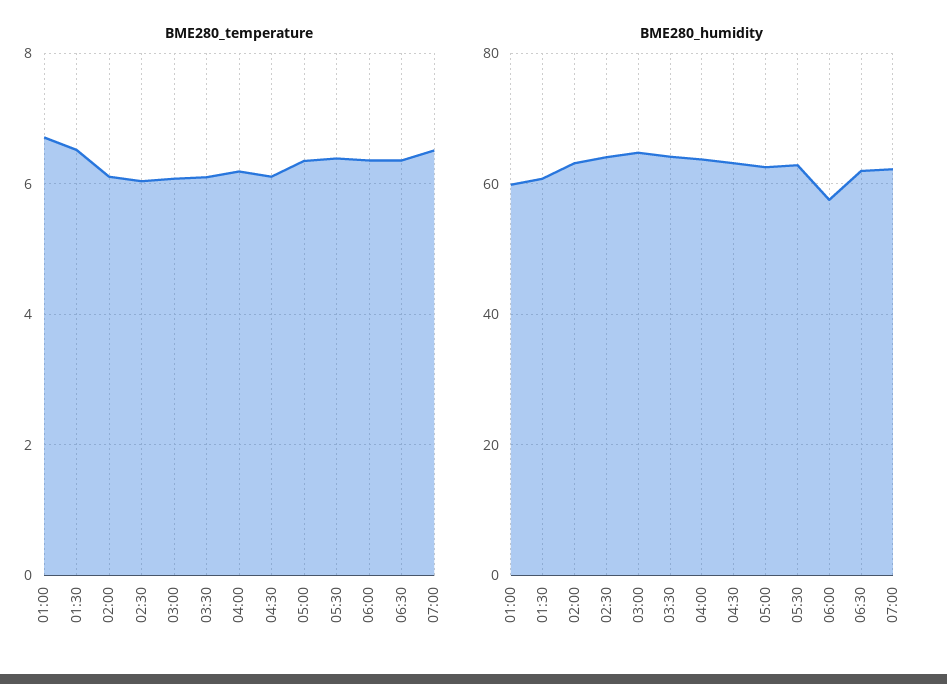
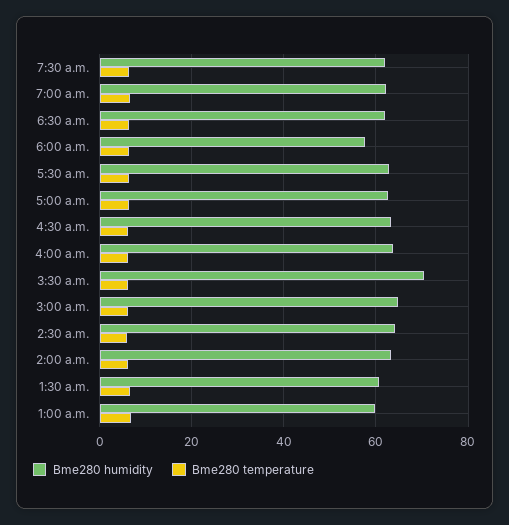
BME280_humidity, 03:30: 64 -> 70
BME280_humidity, 7:30 a.m.: none -> 62
BME280_temperature, 7:30 a.m.: none -> 6

